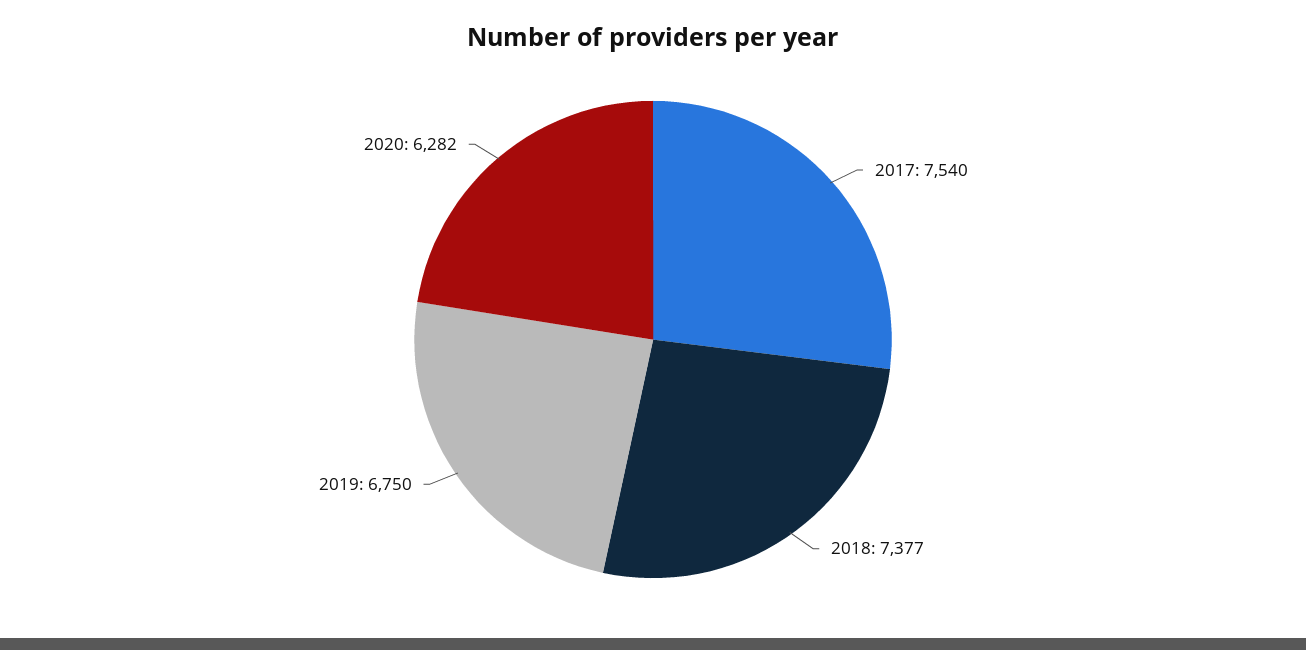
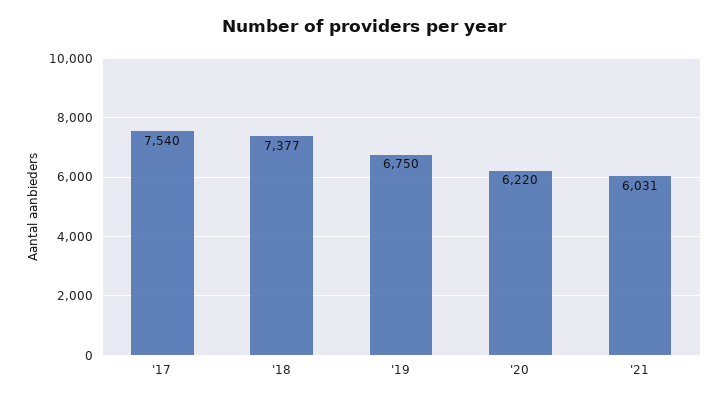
2020: 6282 -> 6220
'21: none -> 6031

